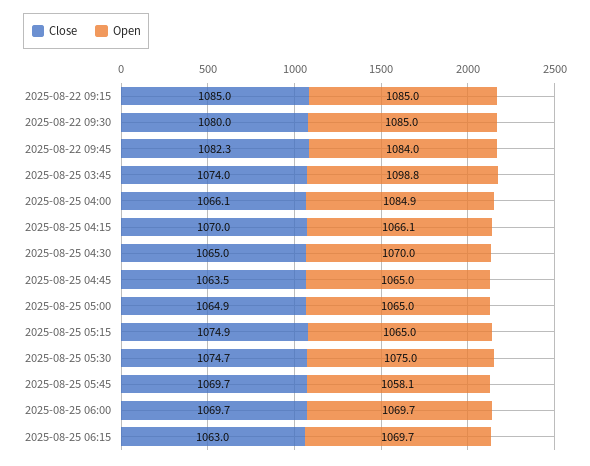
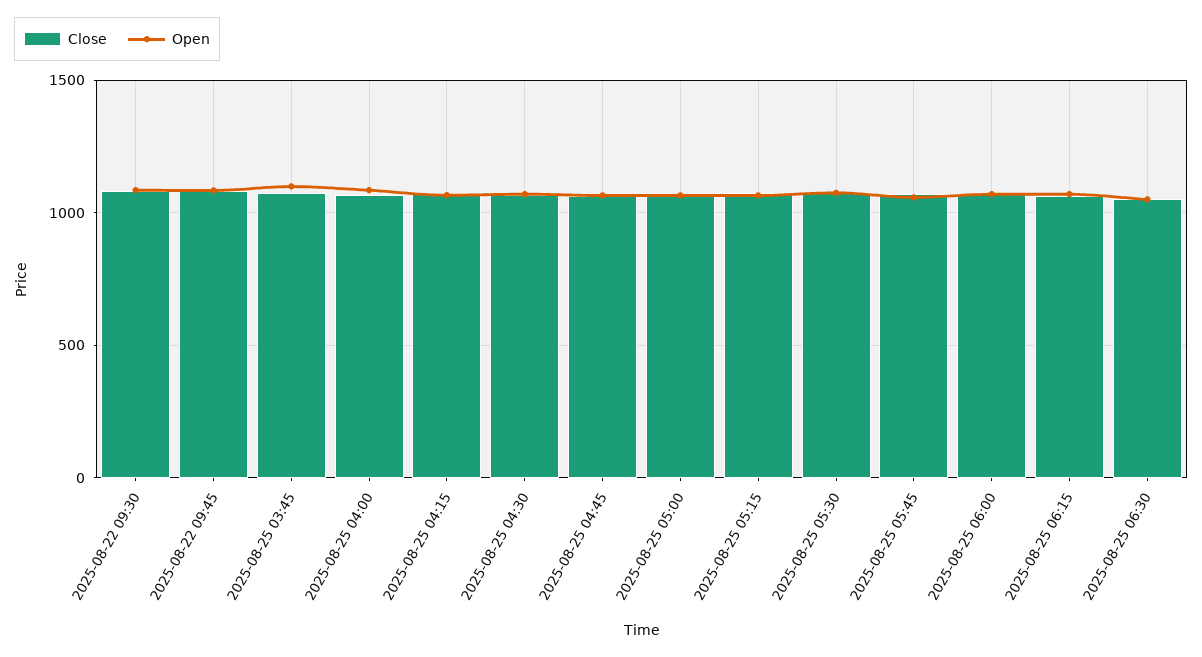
Close, 2025-08-22 09:15: 1085 -> none
Open, 2025-08-22 09:15: 1085 -> none
Close, 2025-08-25 06:30: none -> 1050
Open, 2025-08-25 06:30: none -> 1050

